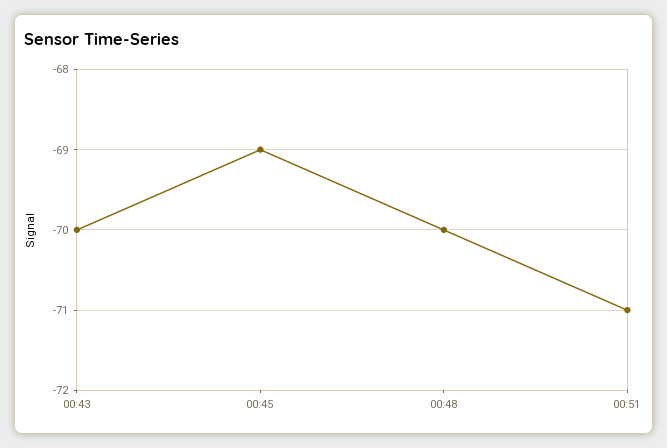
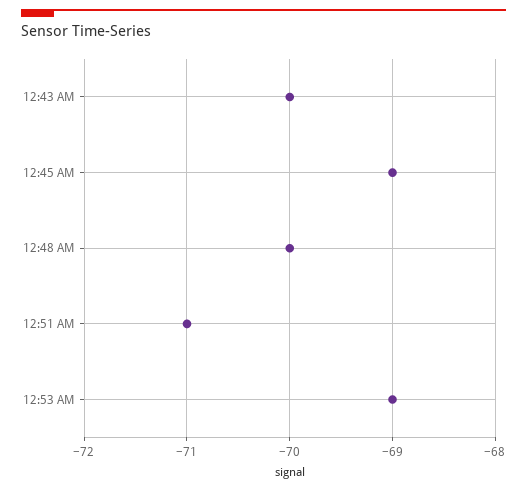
12:53 AM: none -> -69

